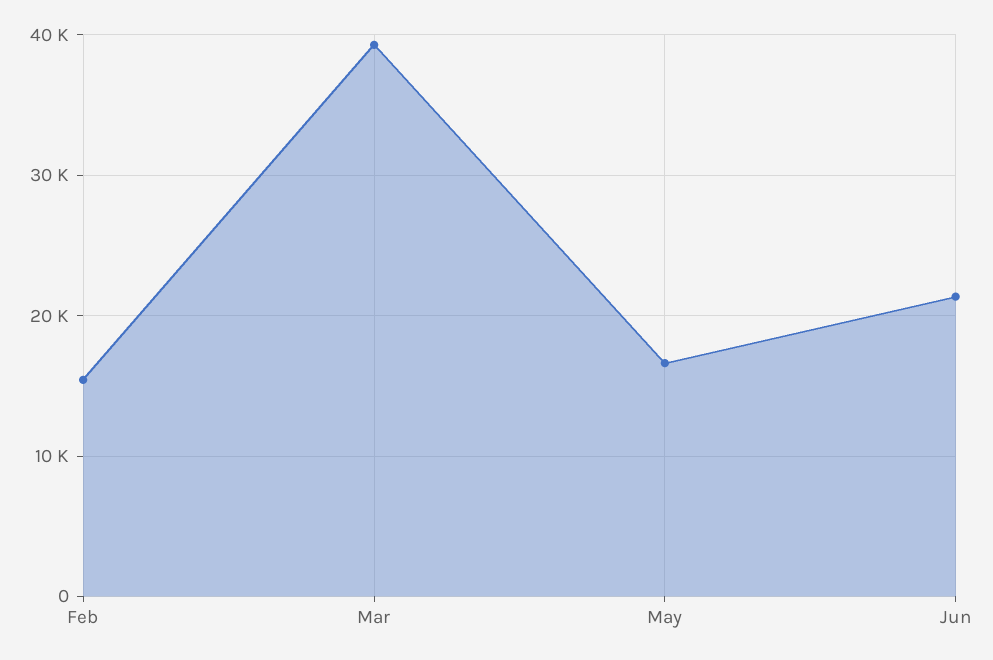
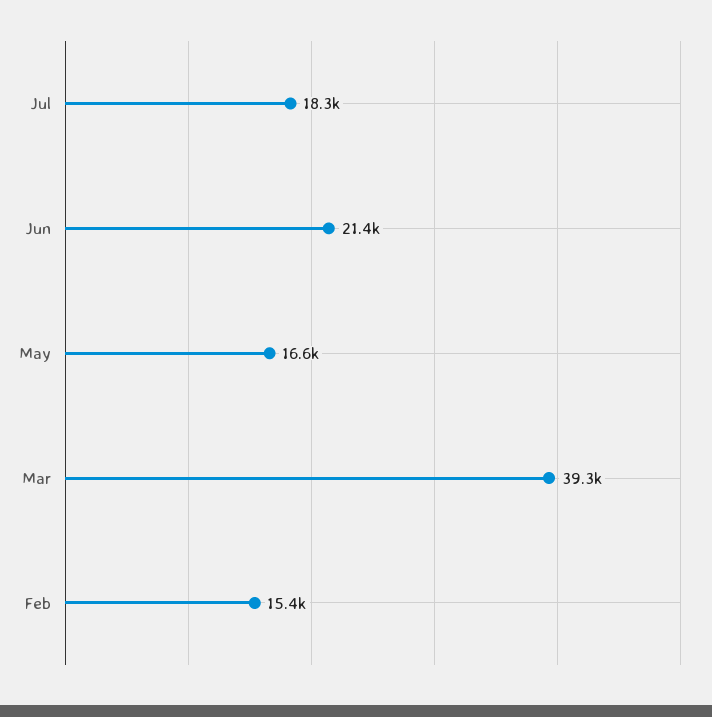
Jul: none -> 18300

